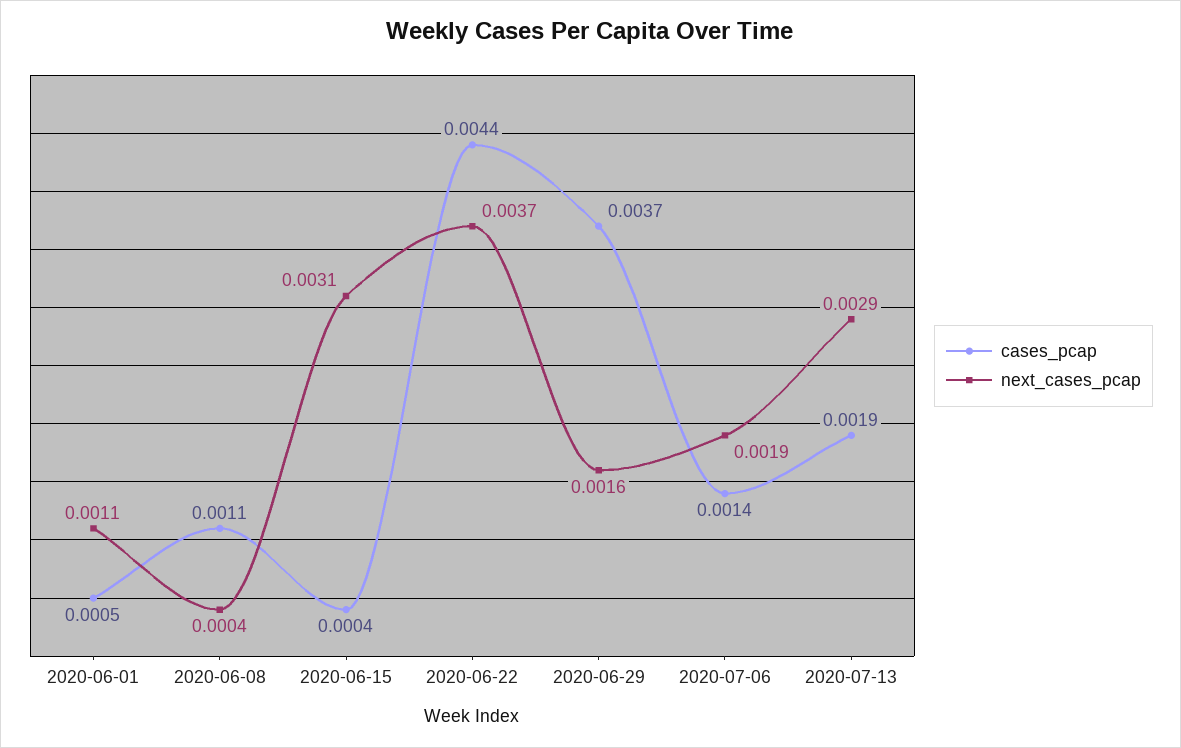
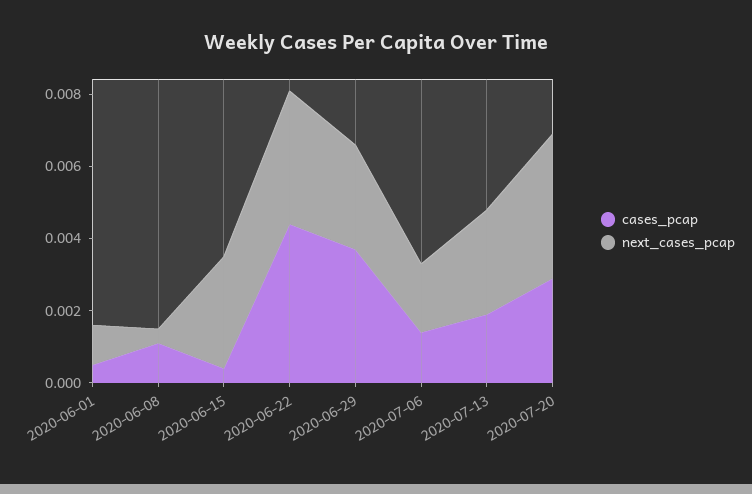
next_cases_pcap, 2020-06-29: 0.0016 -> 0.003
cases_pcap, 2020-07-20: none -> 0.003
next_cases_pcap, 2020-07-20: none -> 0.004

